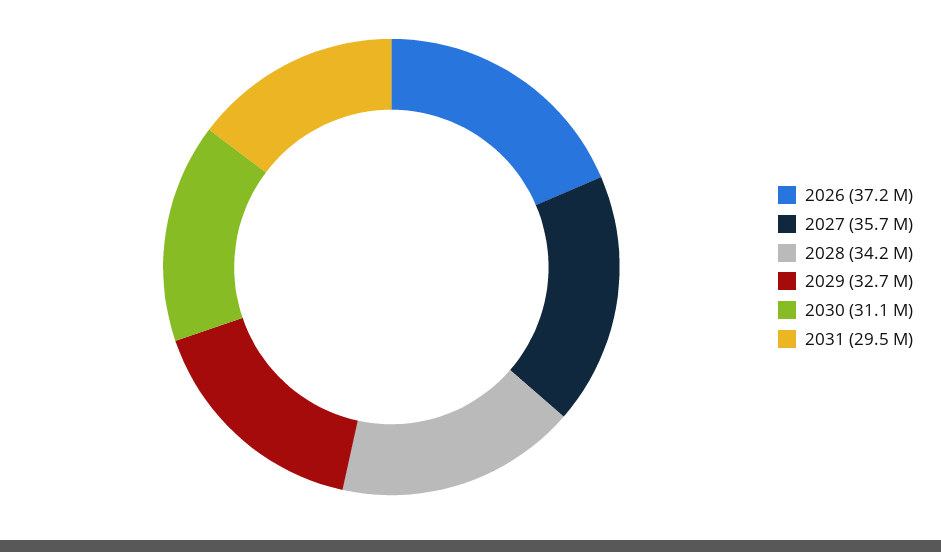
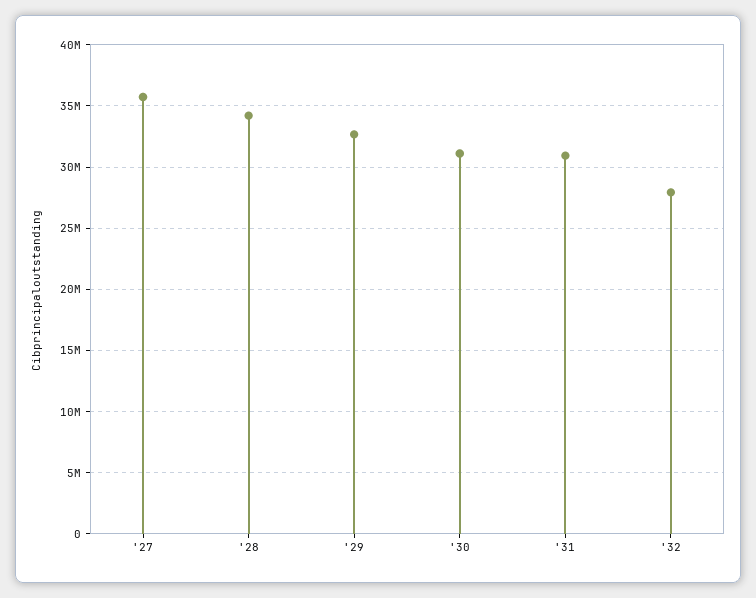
2026: 37200000 -> none
2031: 29500000 -> 31000000
'32: none -> 28000000

